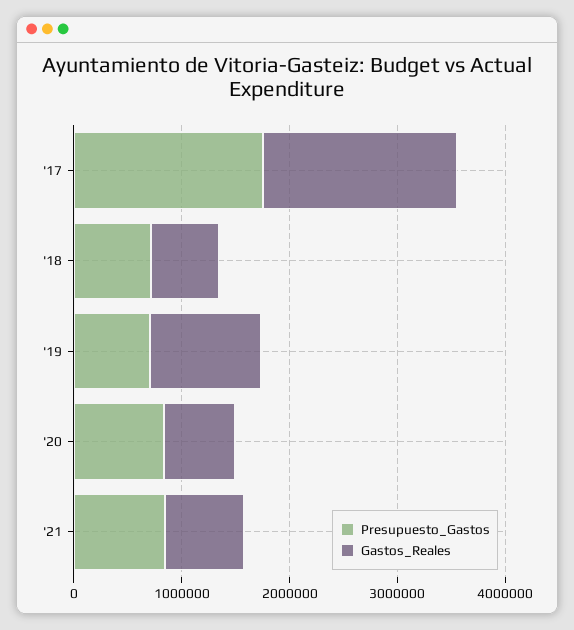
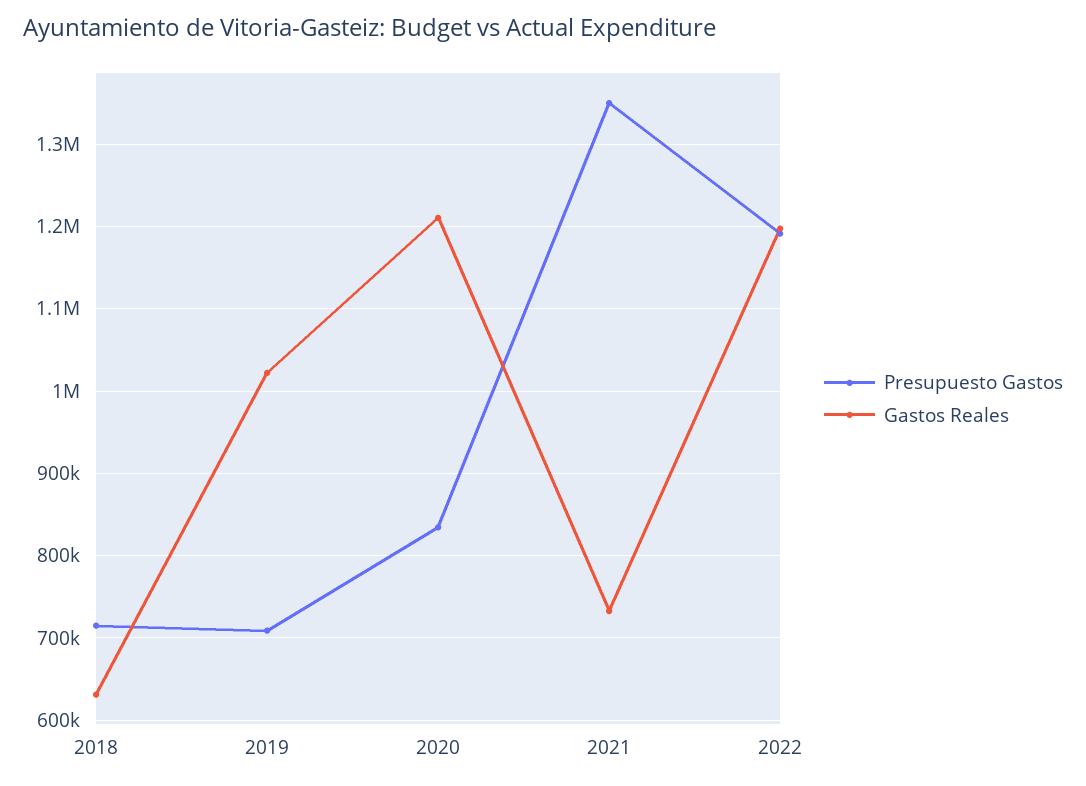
Presupuesto_Gastos, '17: 1800000 -> none
Gastos_Reales, '17: 1800000 -> none
Gastos_Reales, '20: 600000 -> 1210000
Presupuesto_Gastos, '21: 800000 -> 1350000
Presupuesto_Gastos, 2022: none -> 1190000
Gastos_Reales, 2022: none -> 1200000

